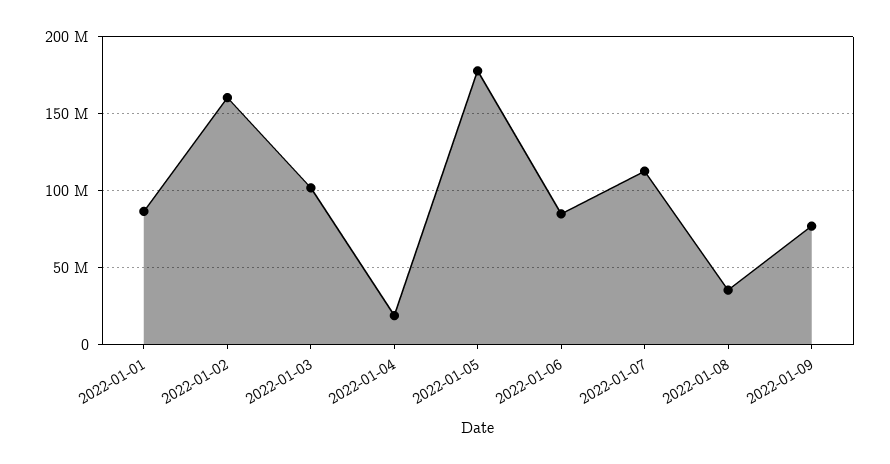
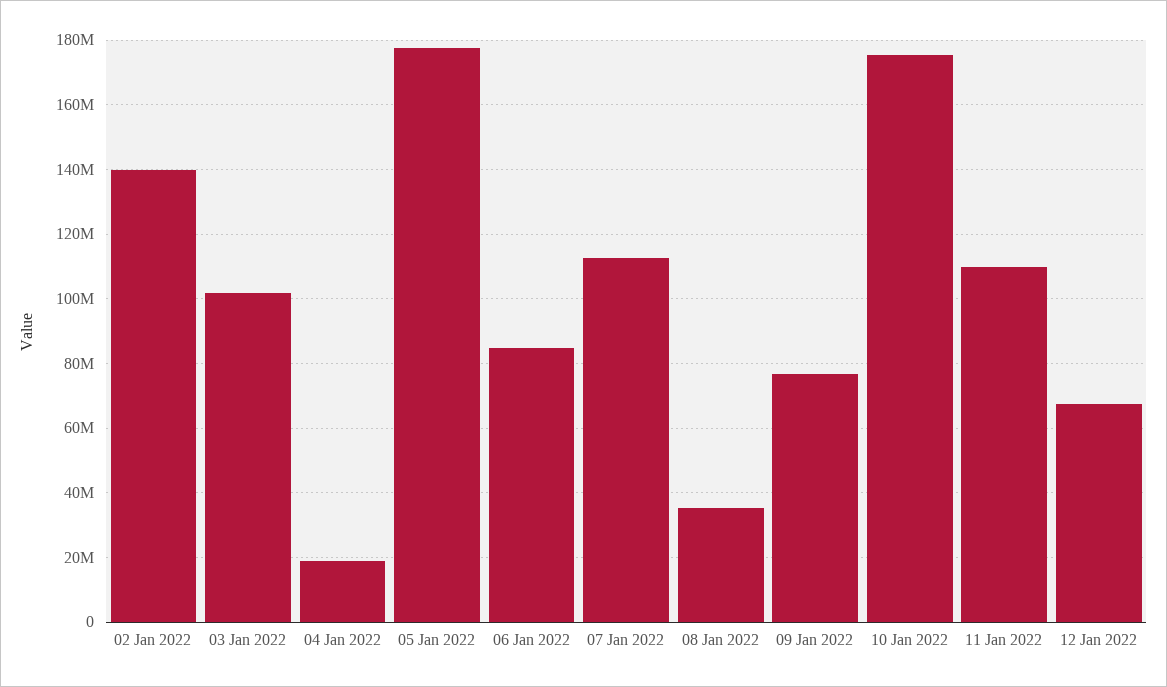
2022-01-01: 85000000 -> none
2022-01-02: 160000000 -> 140000000
10 Jan 2022: none -> 176000000
11 Jan 2022: none -> 110000000
12 Jan 2022: none -> 68000000

